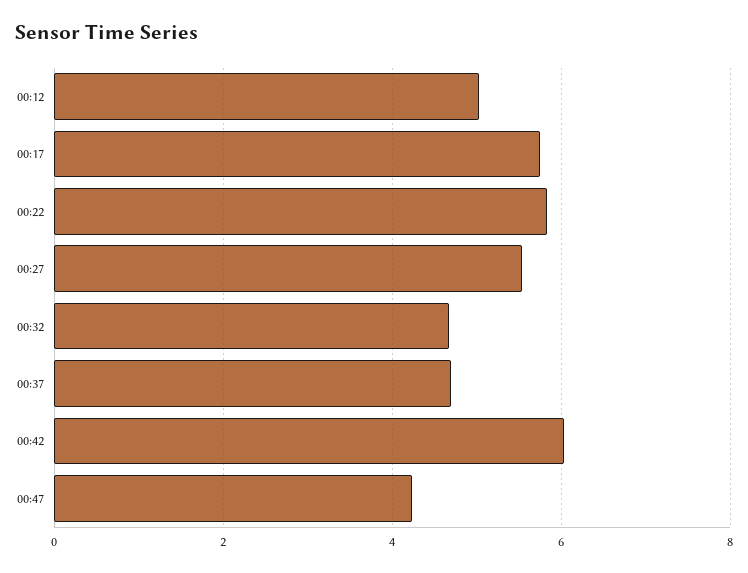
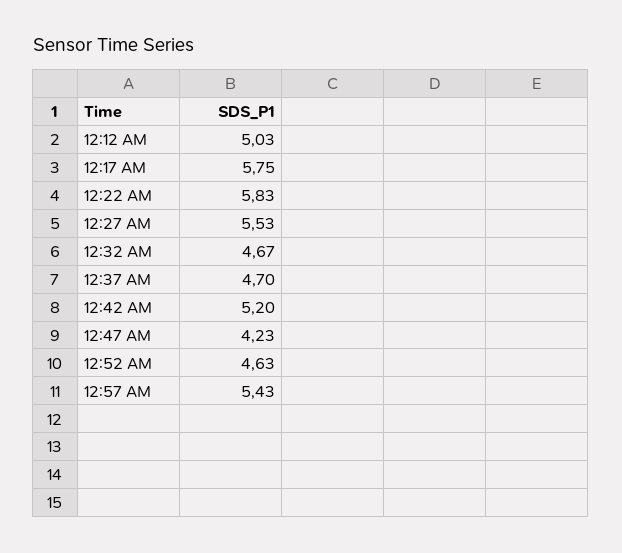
00:42: 6 -> 5.2
12:52 AM: none -> 4.63
12:57 AM: none -> 5.43

